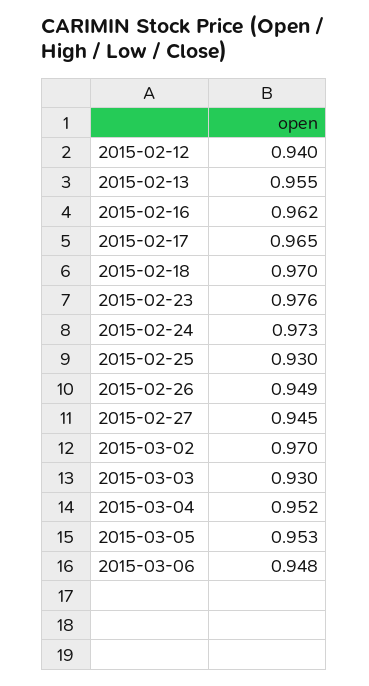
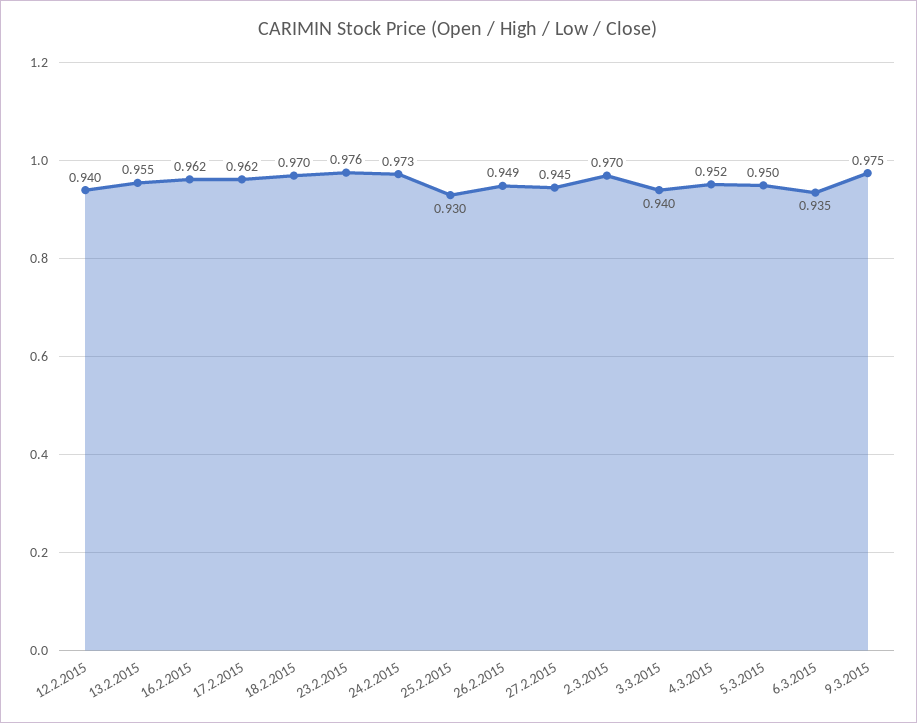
2015-02-17: 0.965 -> 0.962
2015-03-03: 0.93 -> 0.94
2015-03-05: 0.953 -> 0.95
2015-03-06: 0.948 -> 0.935
9.3.2015: none -> 0.975

